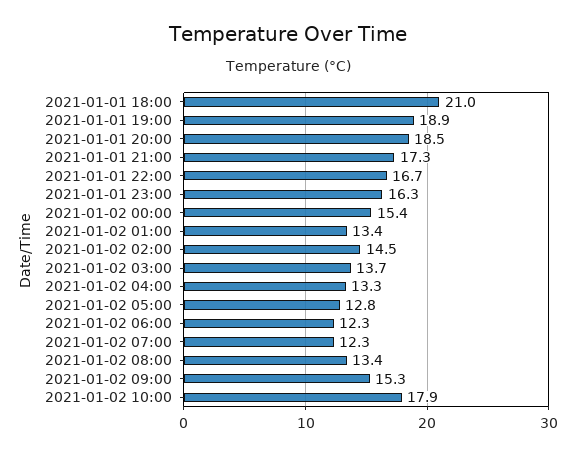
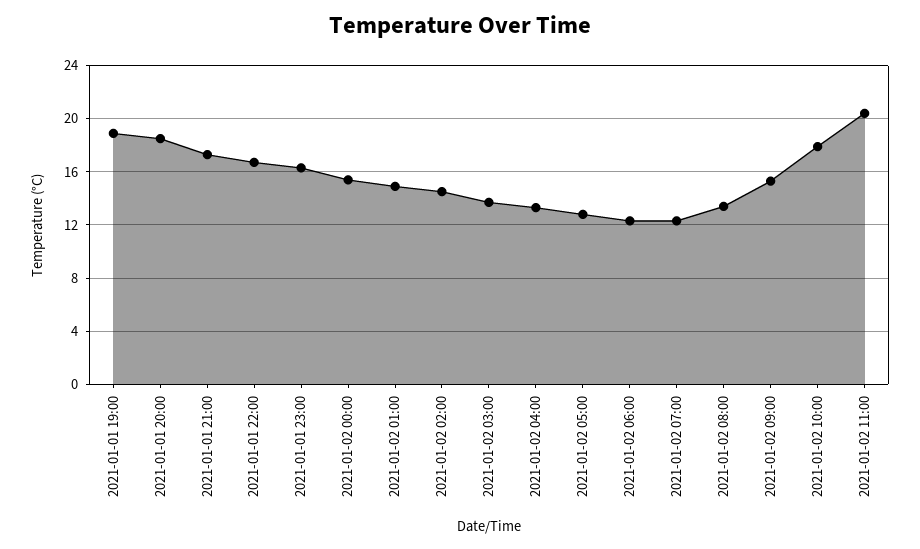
2021-01-01 18:00: 21 -> none
2021-01-02 01:00: 13.4 -> 15
2021-01-02 11:00: none -> 20.5

